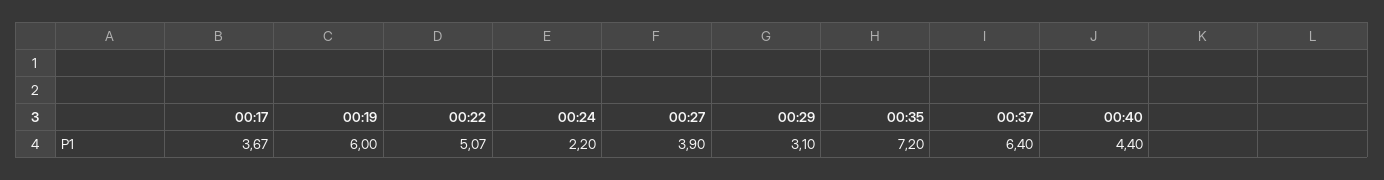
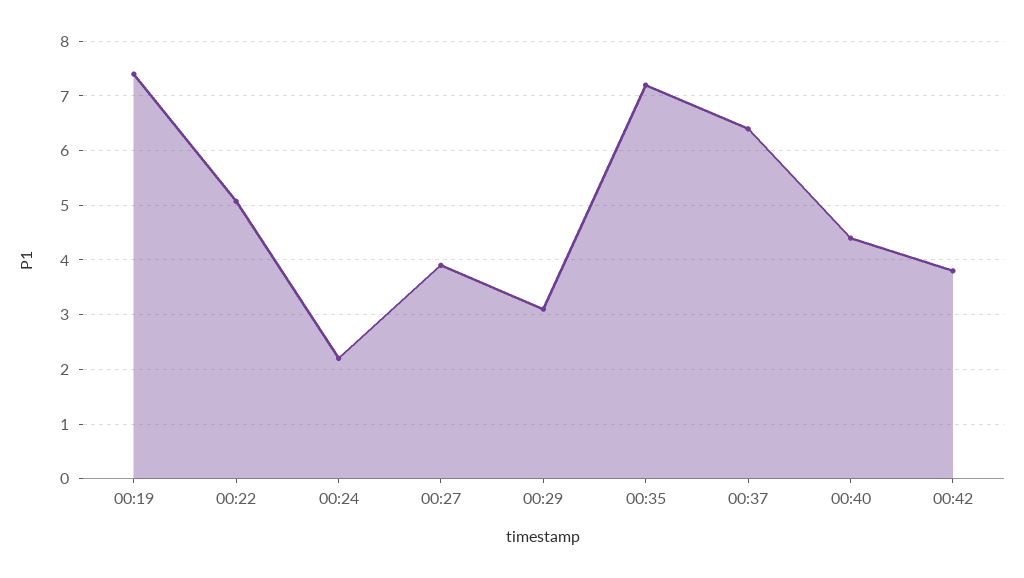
00:17: 3.67 -> none
00:19: 6 -> 7.4
00:42: none -> 3.8

